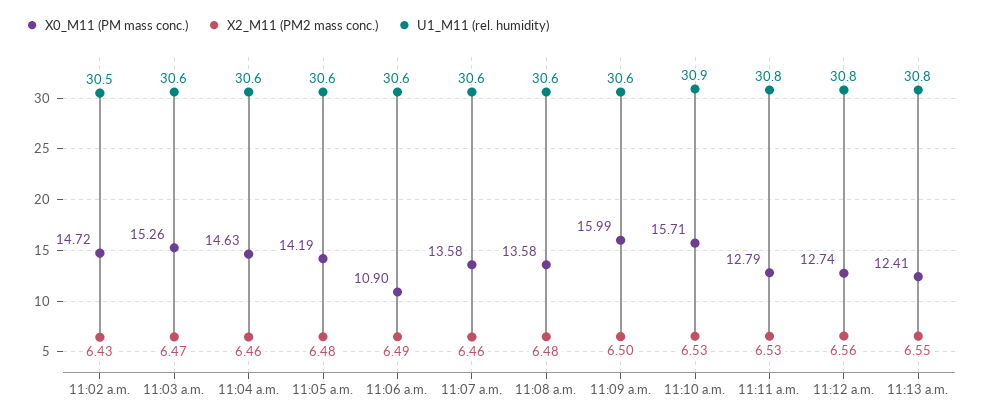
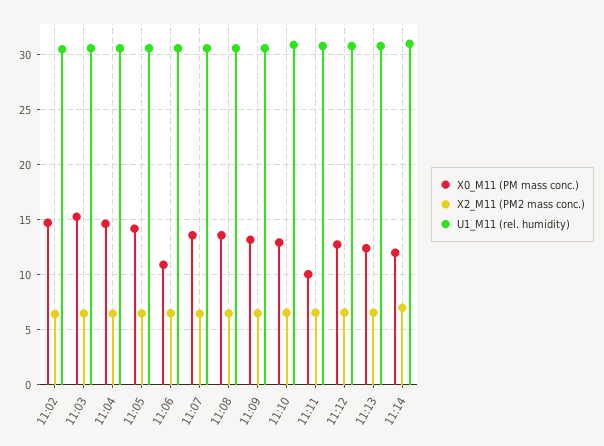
X0_M11 (PM mass conc.), 11:09 a.m.: 15.99 -> 13
X0_M11 (PM mass conc.), 11:10 a.m.: 15.71 -> 13
X0_M11 (PM mass conc.), 11:11 a.m.: 12.79 -> 10
X0_M11 (PM mass conc.), 11:14: none -> 12
X2_M11 (PM2 mass conc.), 11:14: none -> 7
U1_M11 (rel. humidity), 11:14: none -> 31

